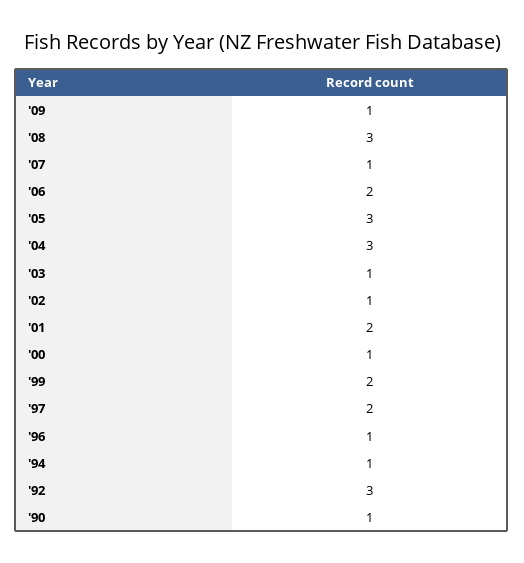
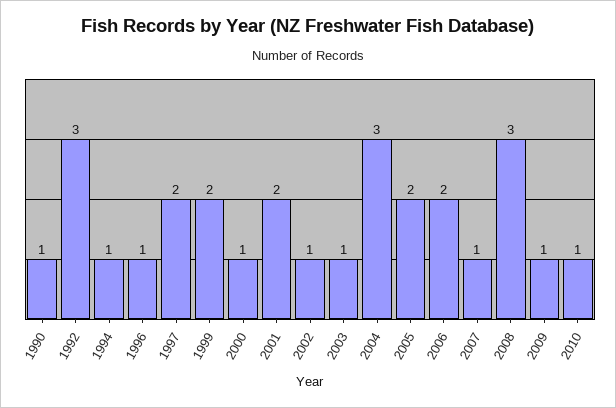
'05: 3 -> 2
2010: none -> 1

